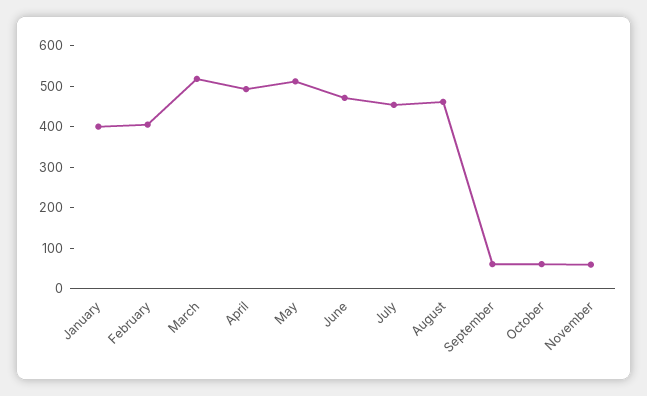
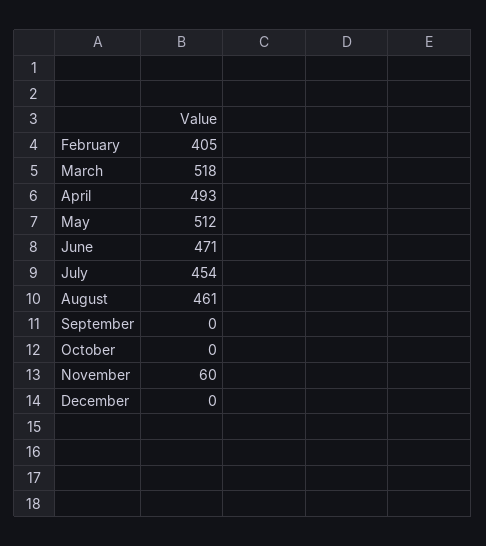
January: 400 -> none
September: 60 -> 0
October: 60 -> 0
December: none -> 0

